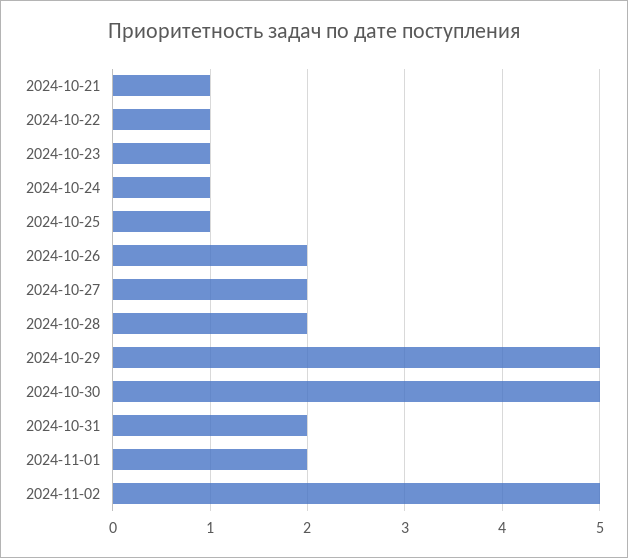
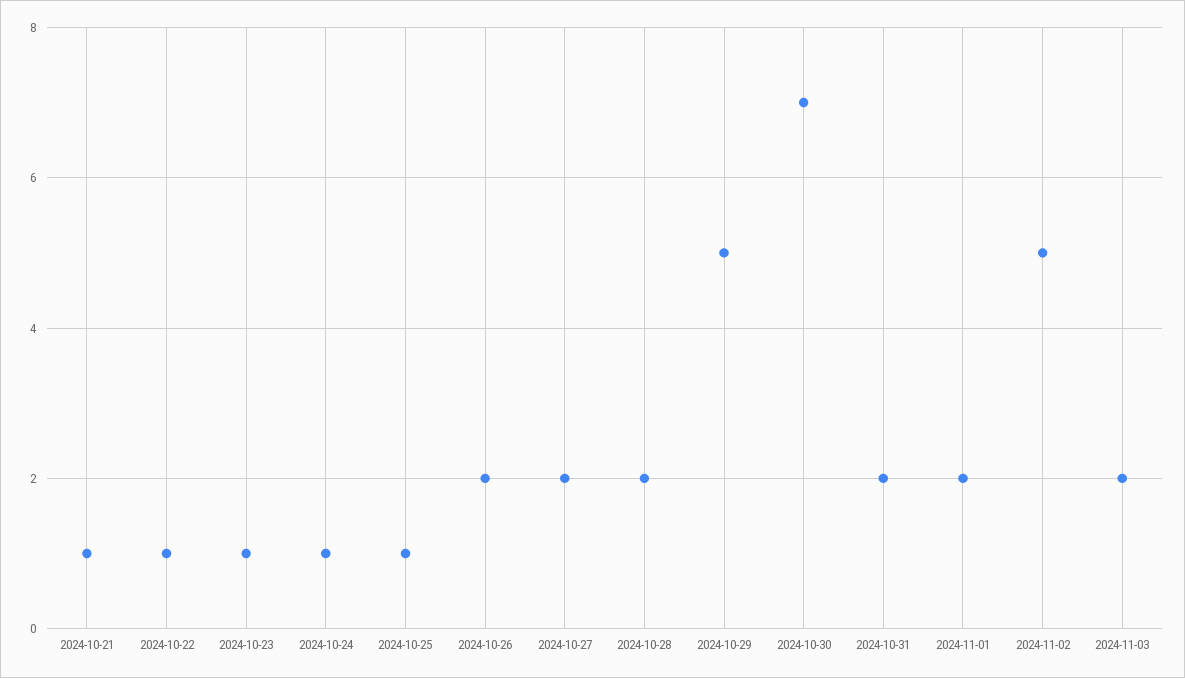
2024-10-30: 5 -> 7
2024-11-03: none -> 2

